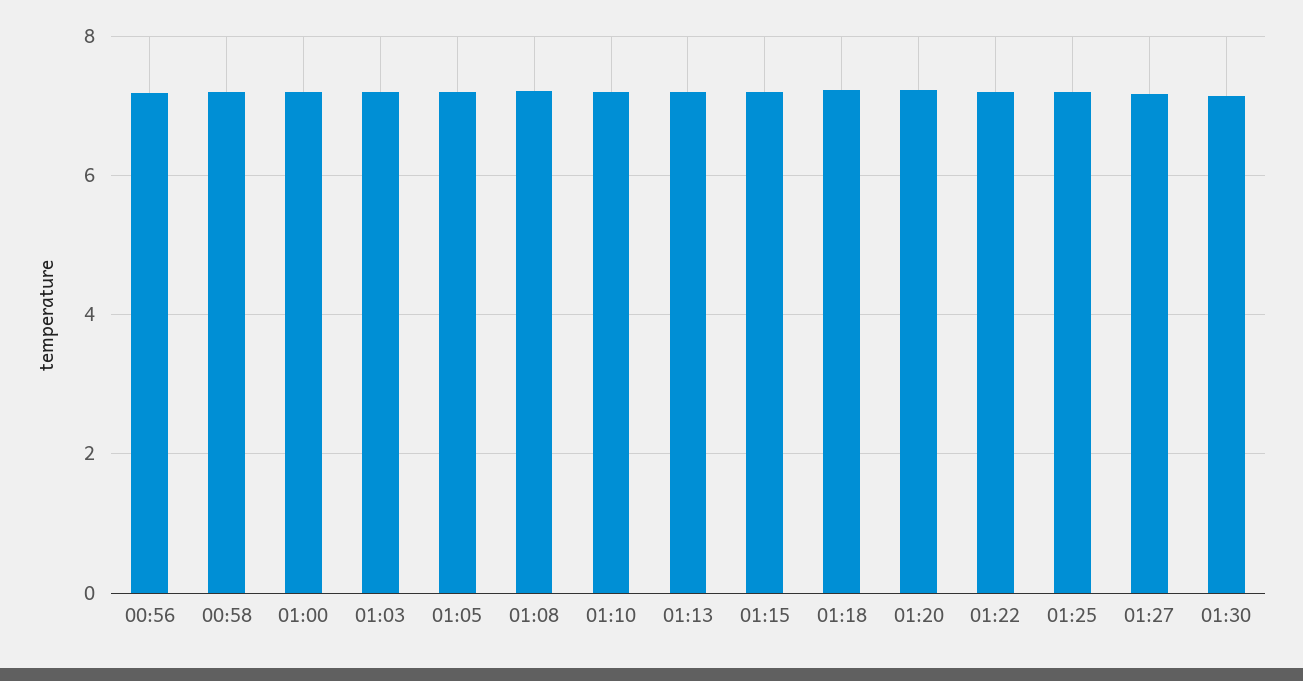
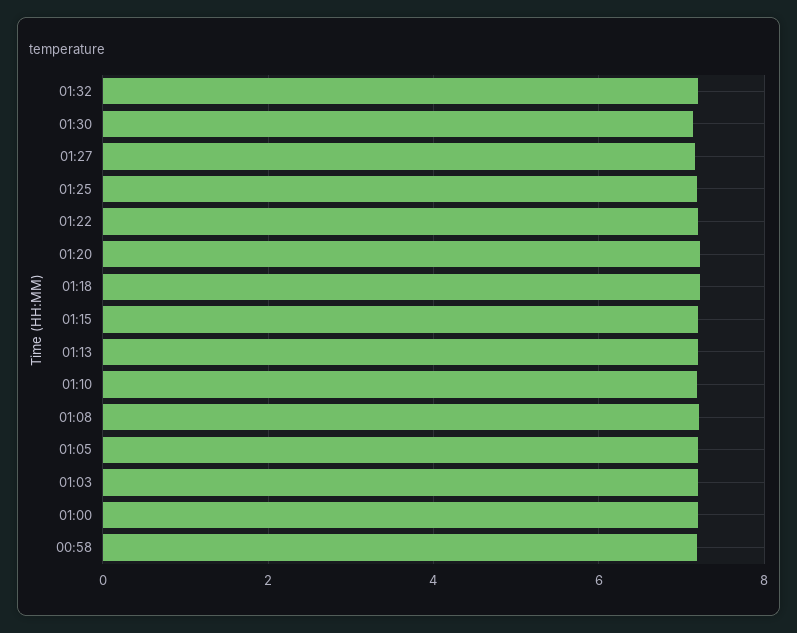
00:56: 7.2 -> none
01:32: none -> 7.2

